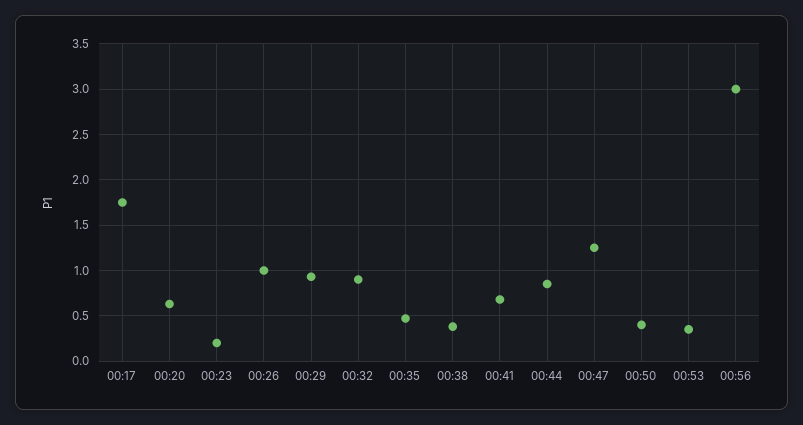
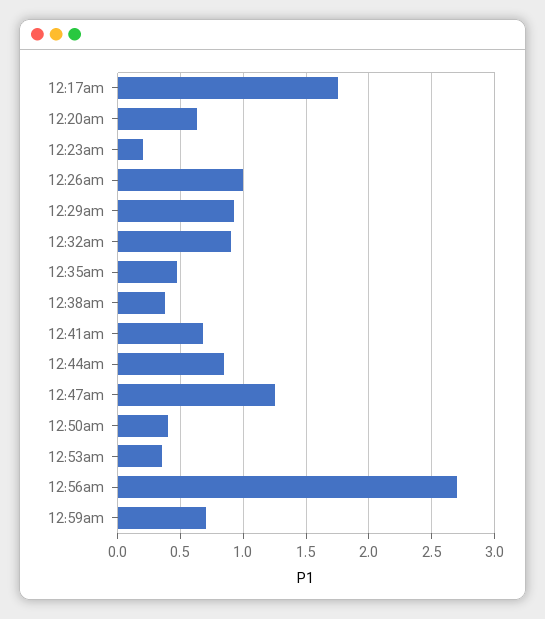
00:56: 3 -> 2.7
12:59am: none -> 0.7

